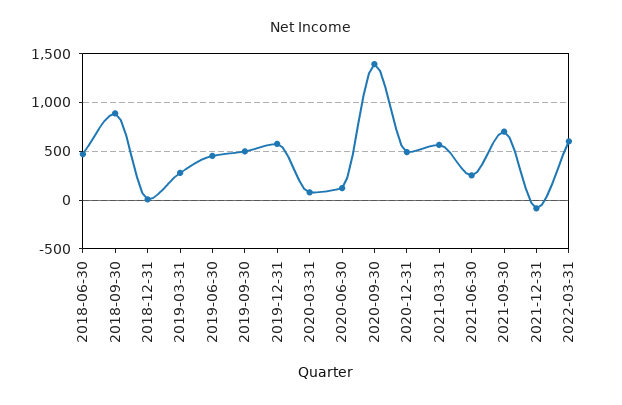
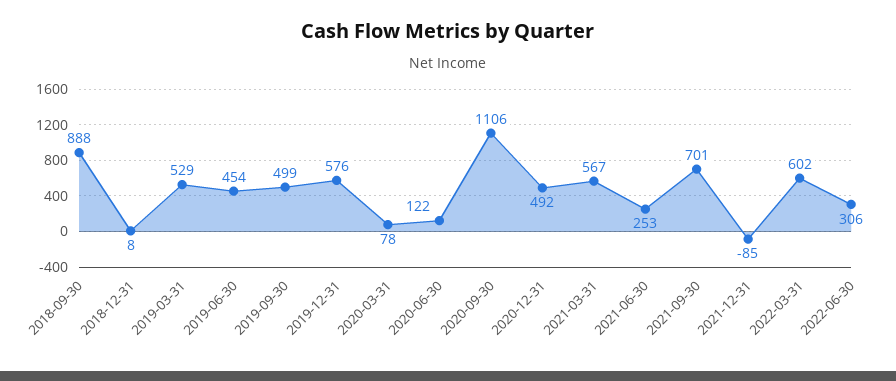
2018-06-30: 500 -> none
2019-03-31: 300 -> 529
2020-09-30: 1400 -> 1106
2022-06-30: none -> 306

